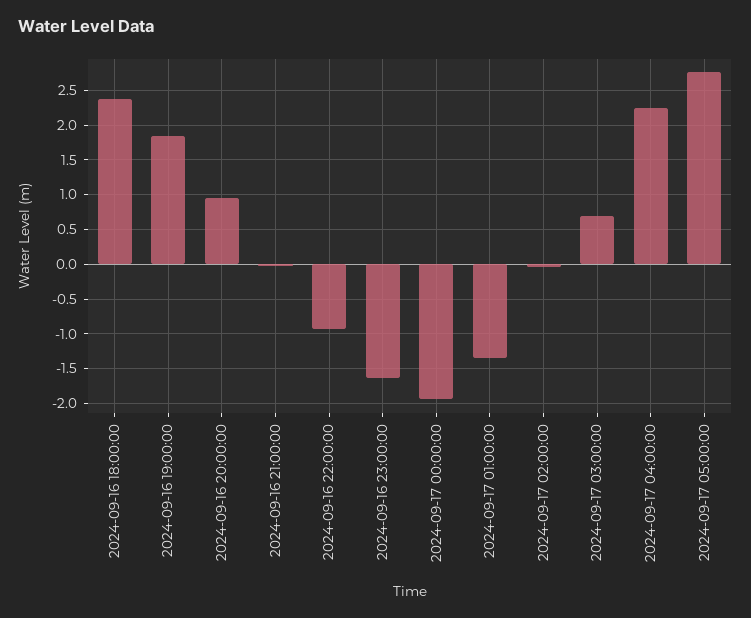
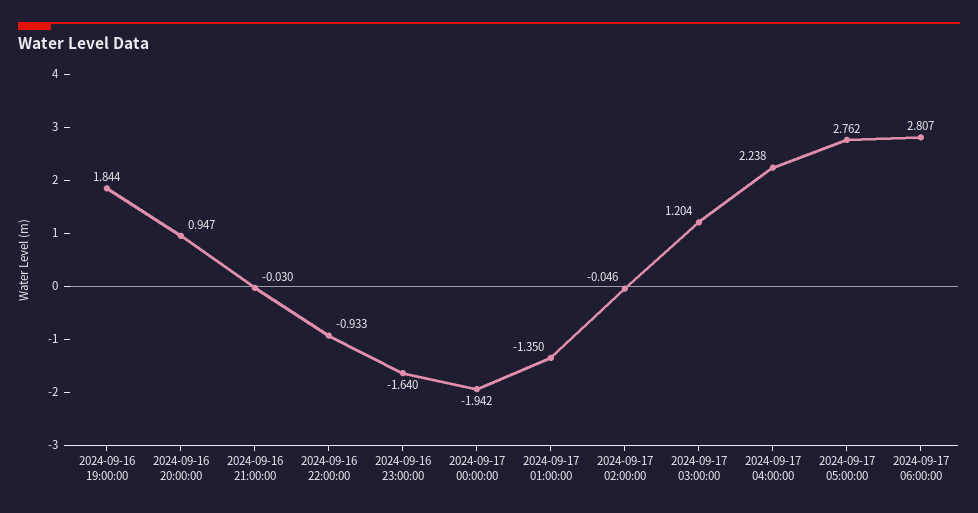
2024-09-16 18:00:00: 2.4 -> none
2024-09-17 03:00:00: 0.7 -> 1.204
2024-09-17 06:00:00: none -> 2.807

